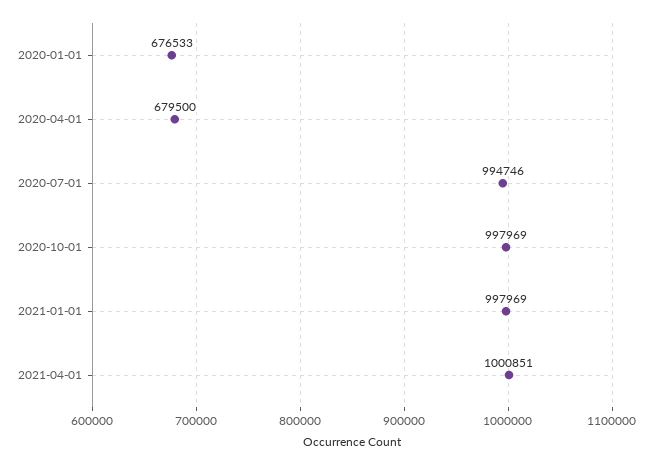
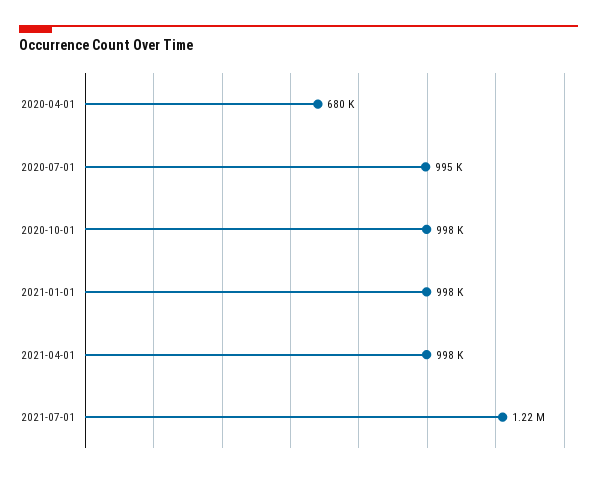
2020-01-01: 676533 -> none
2021-04-01: 1000851 -> 998000
2021-07-01: none -> 1220000

